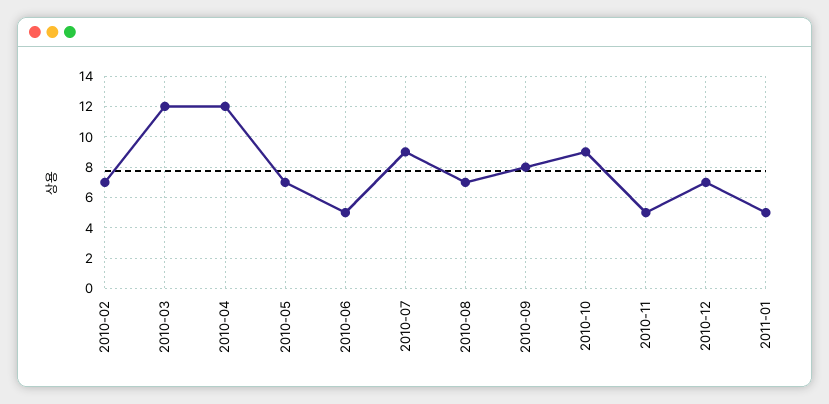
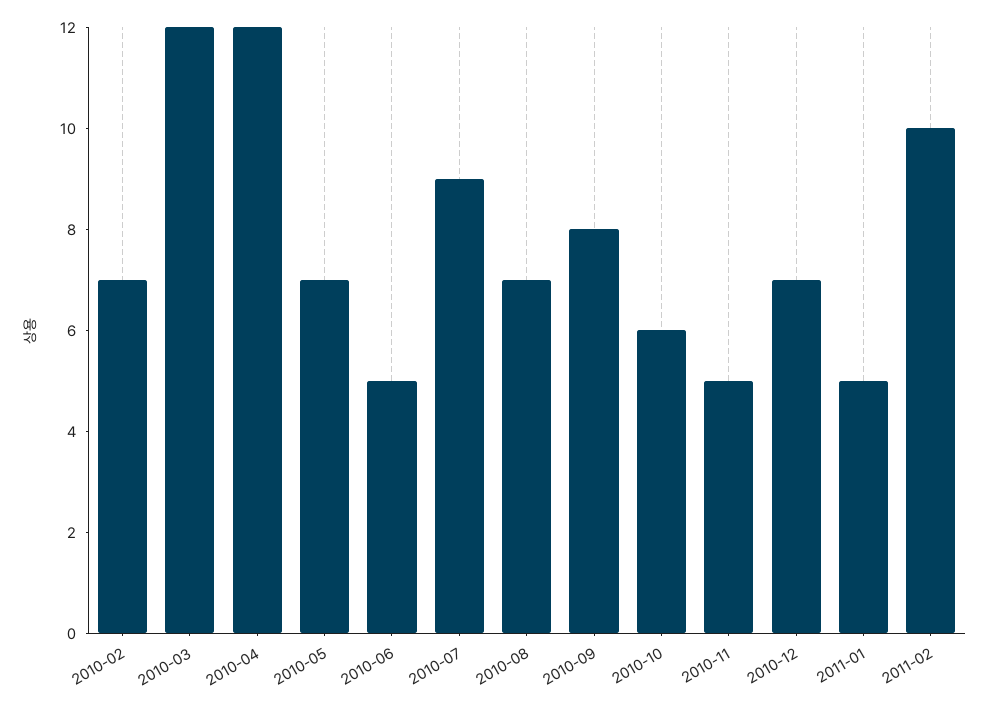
2010-10: 9 -> 6
2011-02: none -> 10

